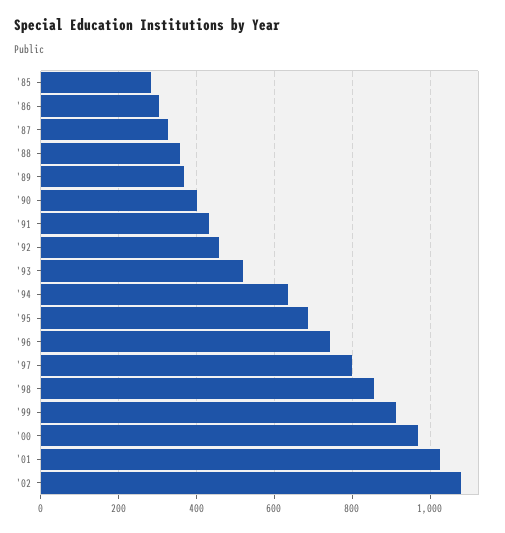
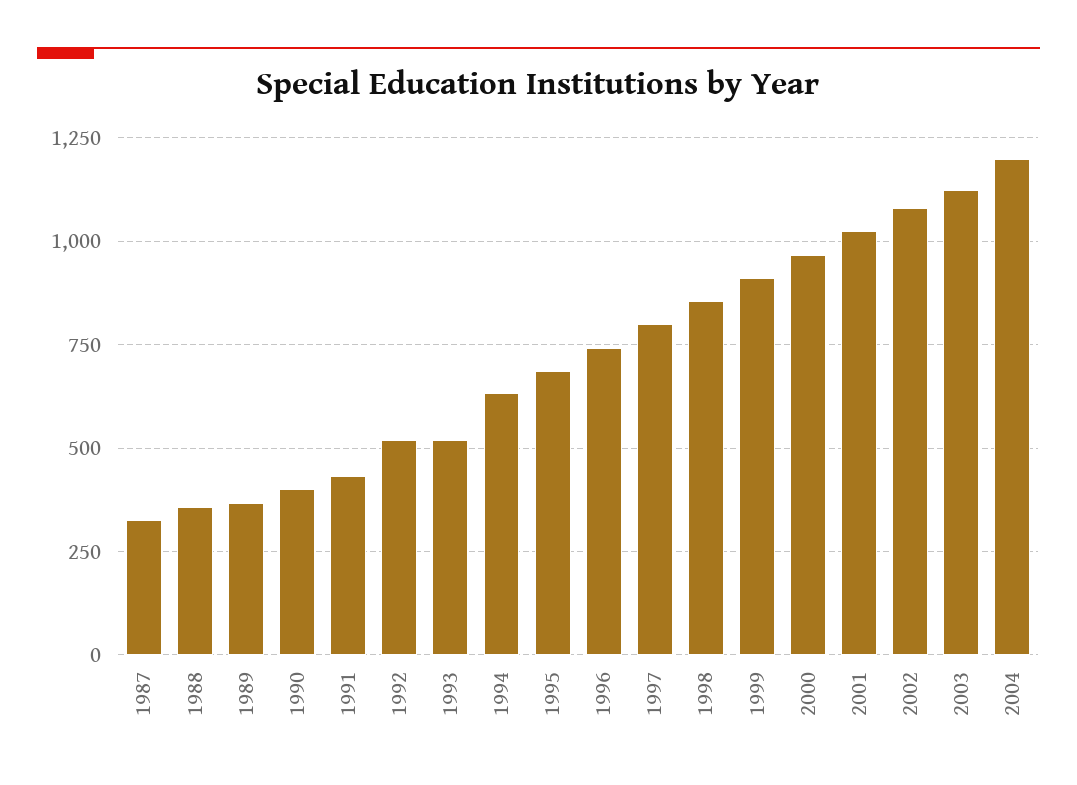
'85: 280 -> none
'86: 300 -> none
'92: 460 -> 525
2003: none -> 1125
2004: none -> 1200

